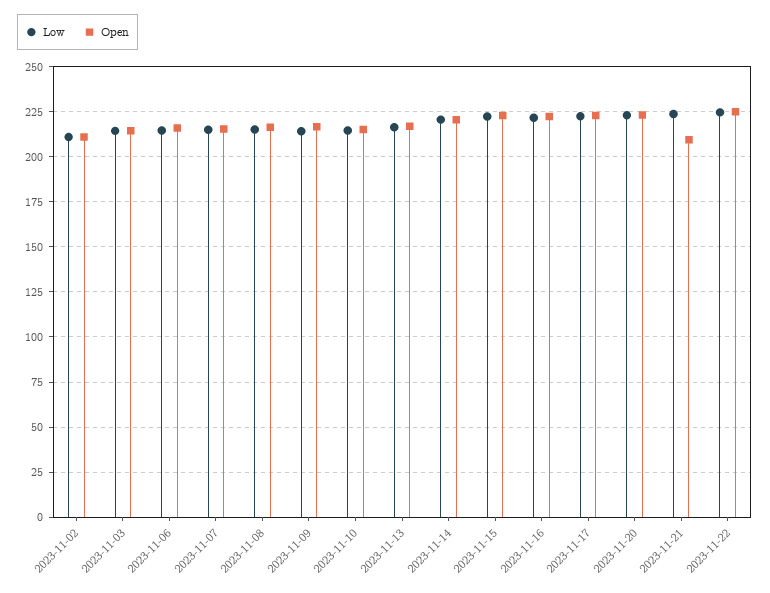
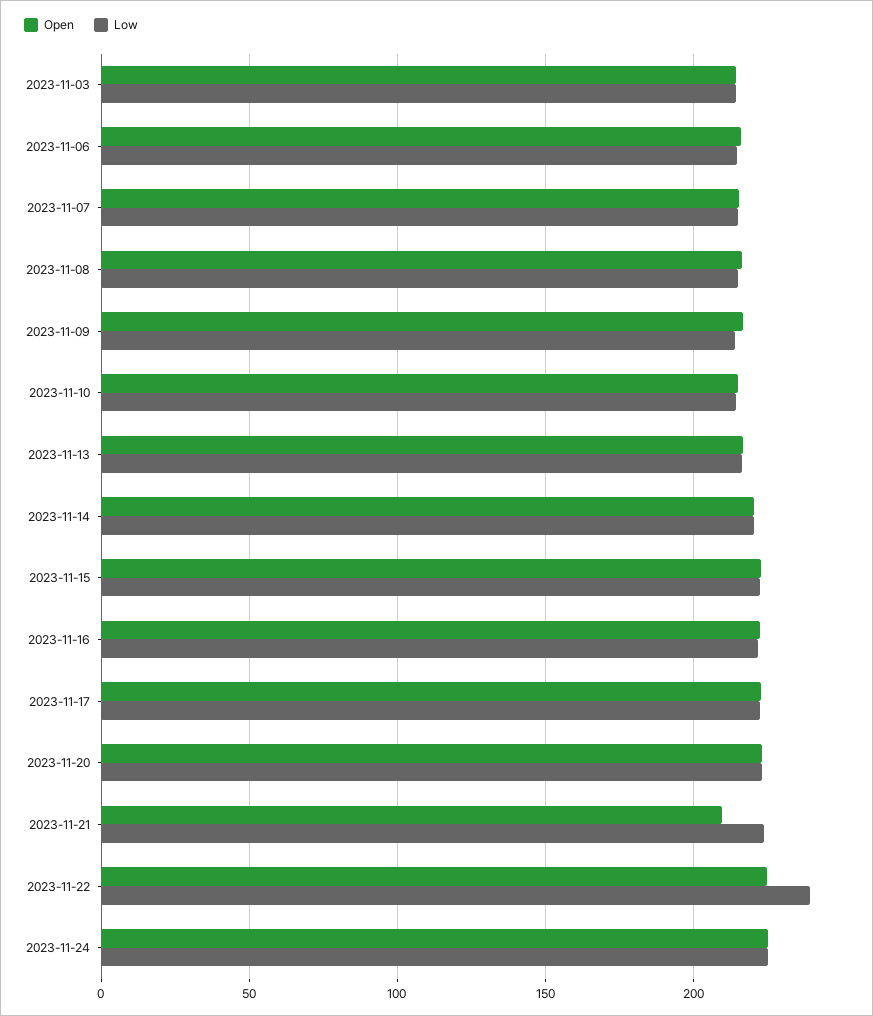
Low, 2023-11-02: 210 -> none
Open, 2023-11-02: 210 -> none
Low, 2023-11-22: 225 -> 240
Open, 2023-11-24: none -> 225
Low, 2023-11-24: none -> 225

